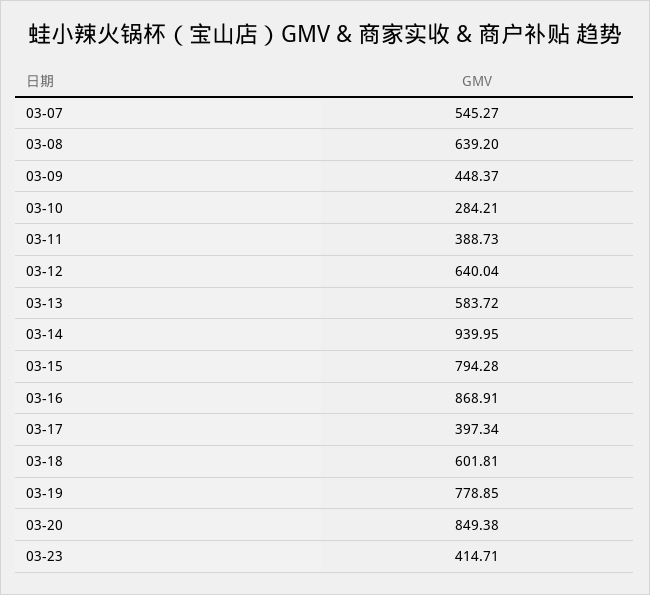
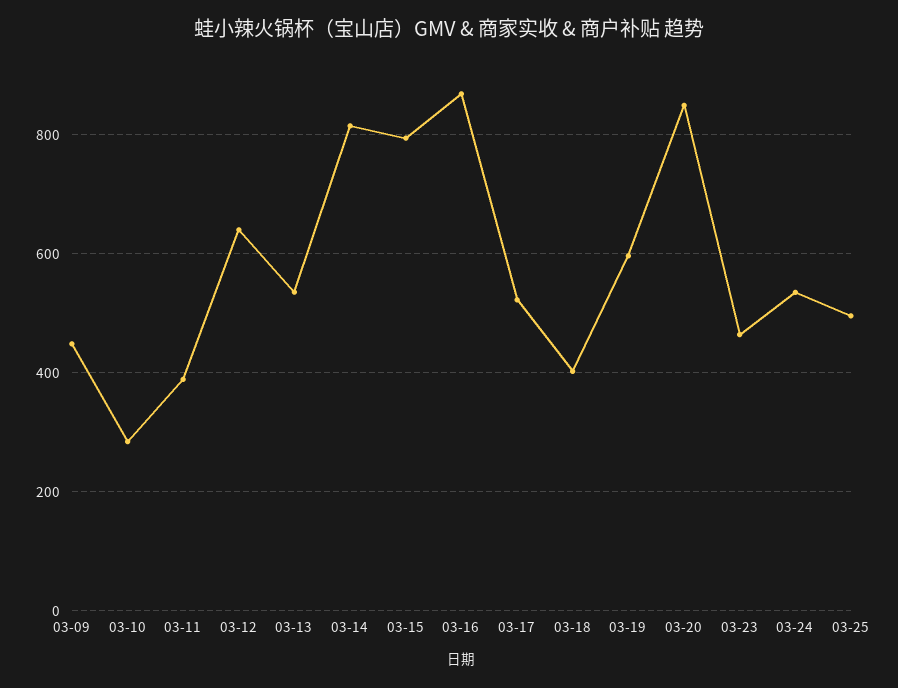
03-07: 545.27 -> none
03-08: 639.2 -> none
03-13: 583.72 -> 540
03-14: 939.95 -> 820
03-17: 397.34 -> 520
03-18: 601.81 -> 400
03-19: 778.85 -> 600
03-23: 414.71 -> 460
03-24: none -> 540
03-25: none -> 500

